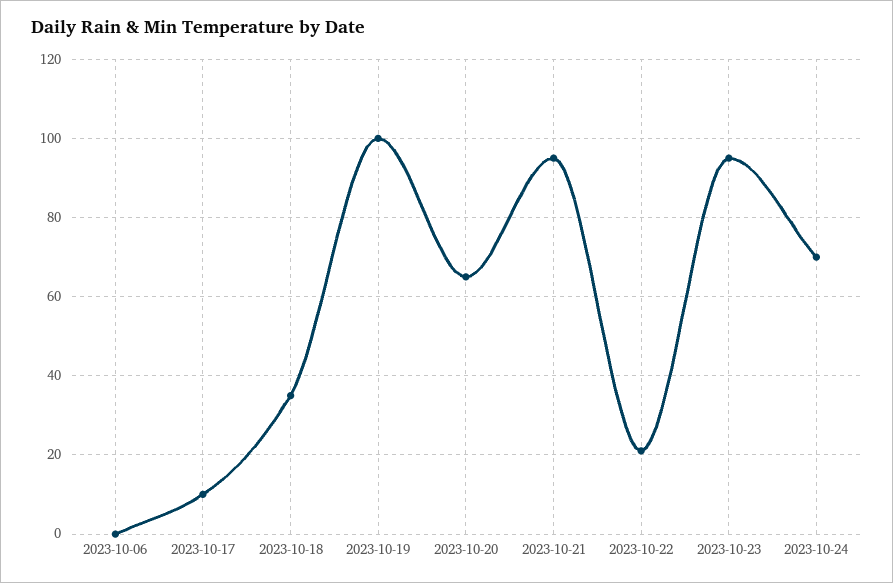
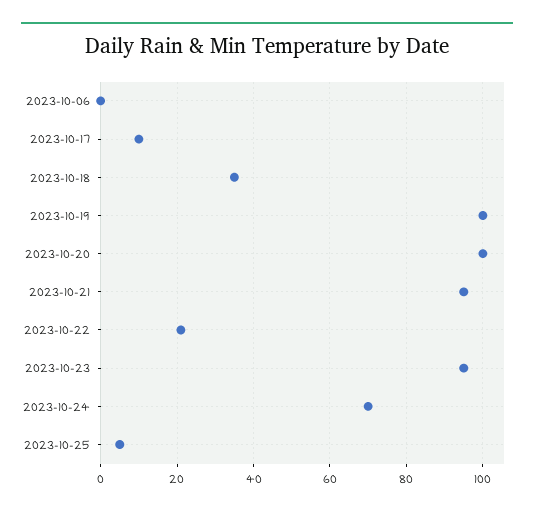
2023-10-20: 65 -> 100
2023-10-25: none -> 5

